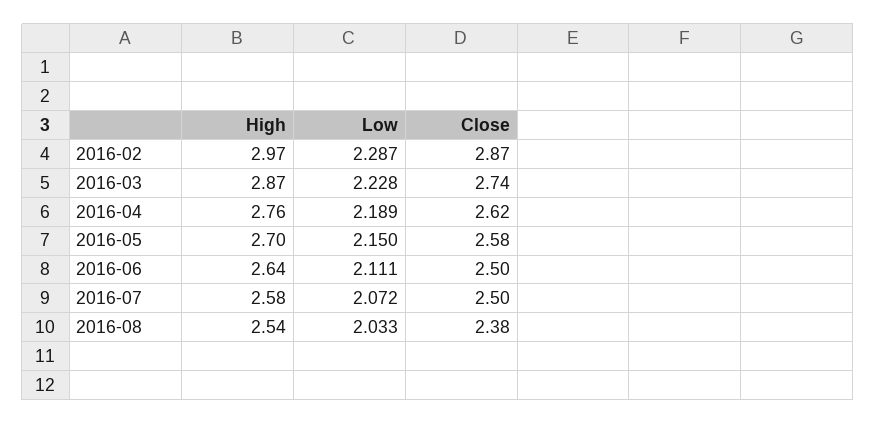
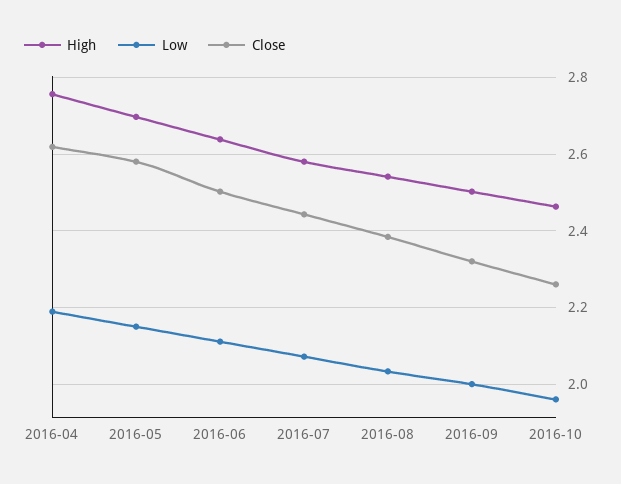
High, 2016-02: 2.97 -> none
Low, 2016-02: 2.287 -> none
Close, 2016-02: 2.87 -> none
High, 2016-03: 2.87 -> none
Low, 2016-03: 2.228 -> none
Close, 2016-03: 2.74 -> none
Close, 2016-07: 2.5 -> 2.44
High, 2016-09: none -> 2.5
Low, 2016-09: none -> 2
Close, 2016-09: none -> 2.32
High, 2016-10: none -> 2.46
Low, 2016-10: none -> 1.96
Close, 2016-10: none -> 2.26

